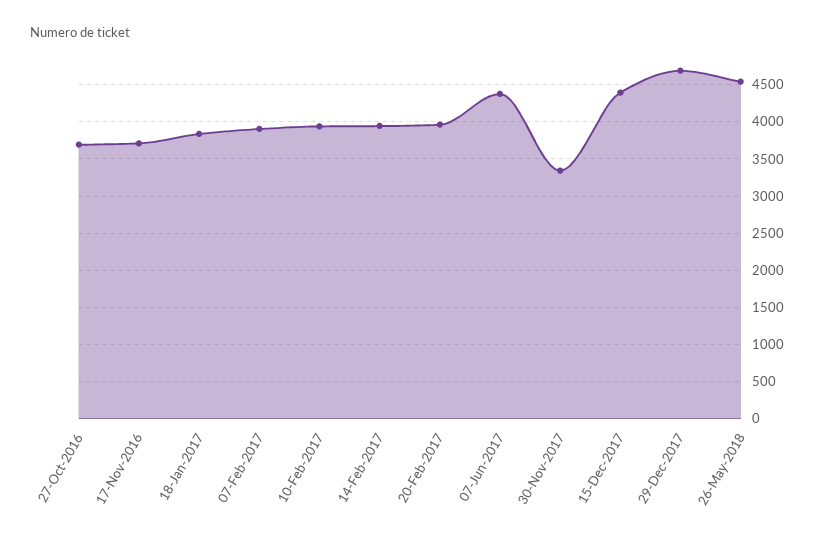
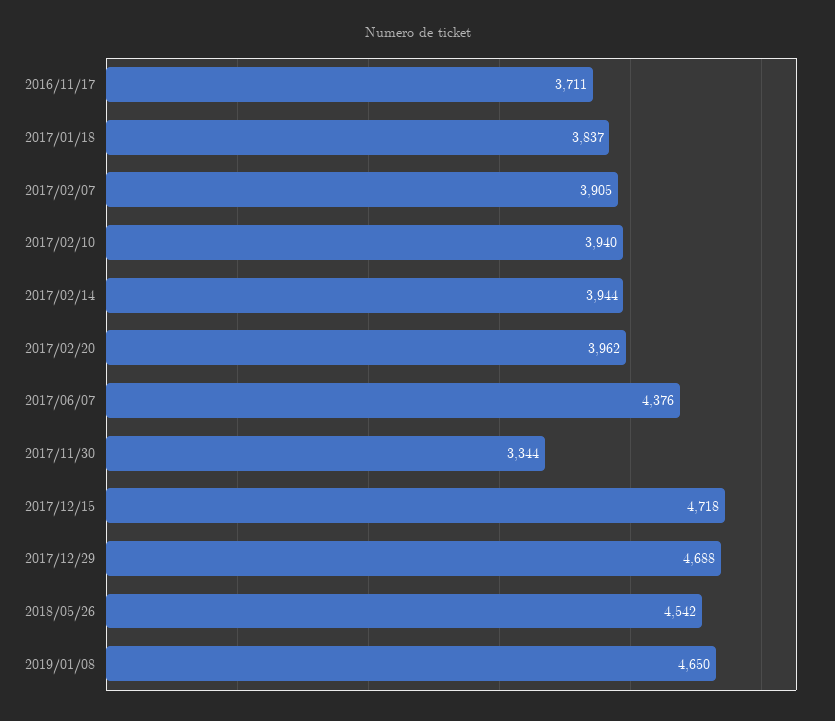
27-Oct-2016: 3700 -> none
15-Dec-2017: 4400 -> 4718
2019/01/08: none -> 4650

